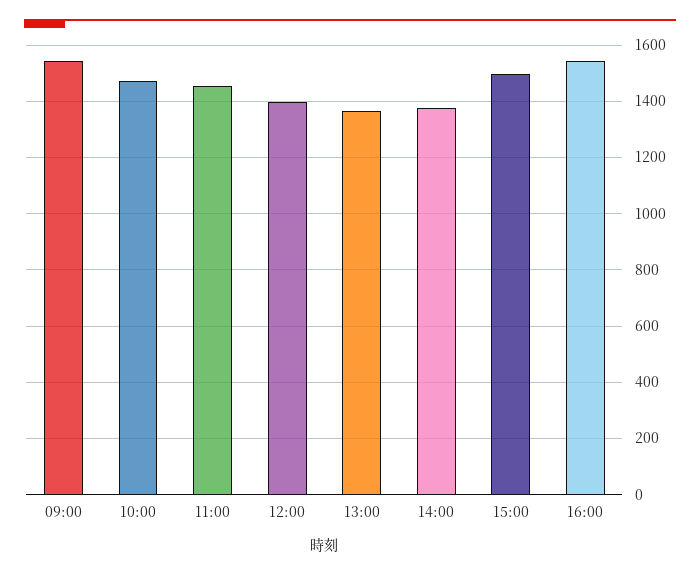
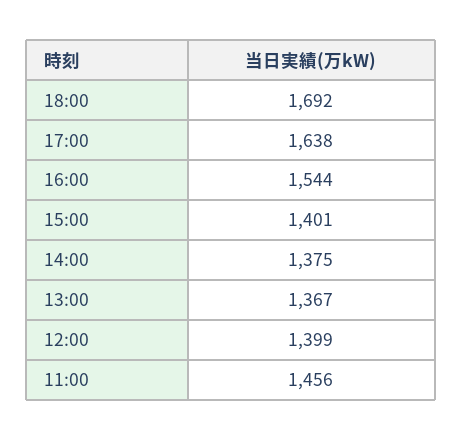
09:00: 1550 -> none
10:00: 1475 -> none
15:00: 1500 -> 1401
18:00: none -> 1692
17:00: none -> 1638

